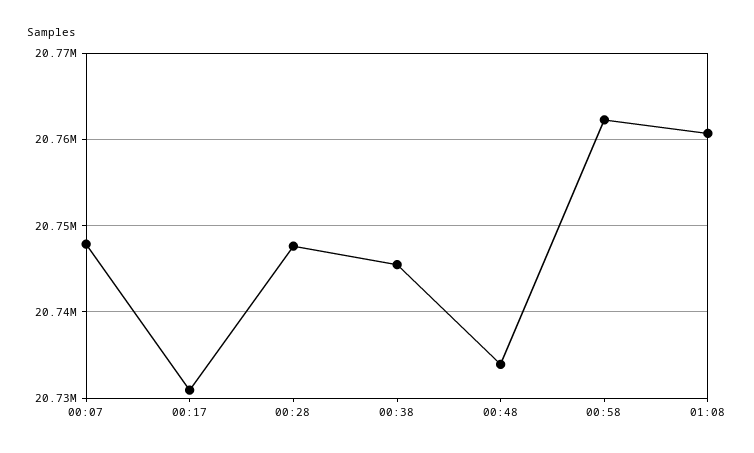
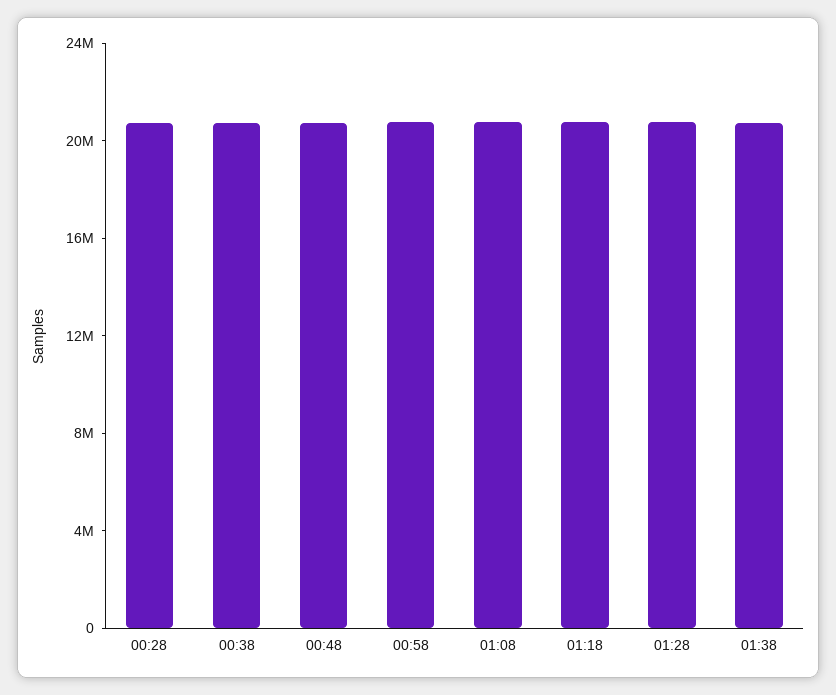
00:07: 20748000 -> none
00:17: 20731000 -> none
01:18: none -> 21000000
01:28: none -> 21000000
01:38: none -> 21000000

